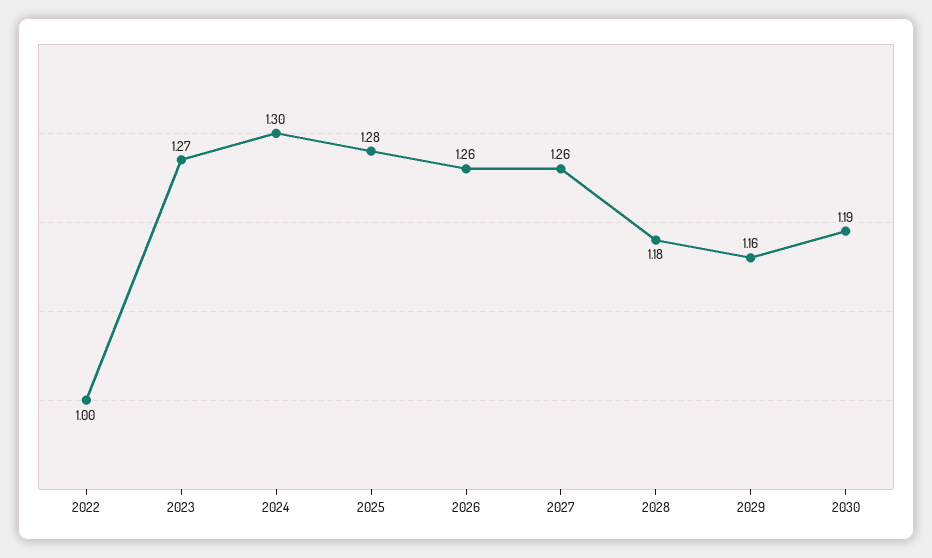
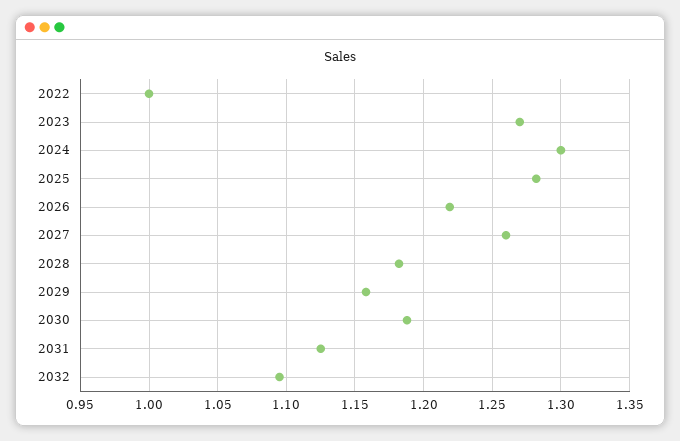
2026: 1.26 -> 1.22
2031: none -> 1.125
2032: none -> 1.095

